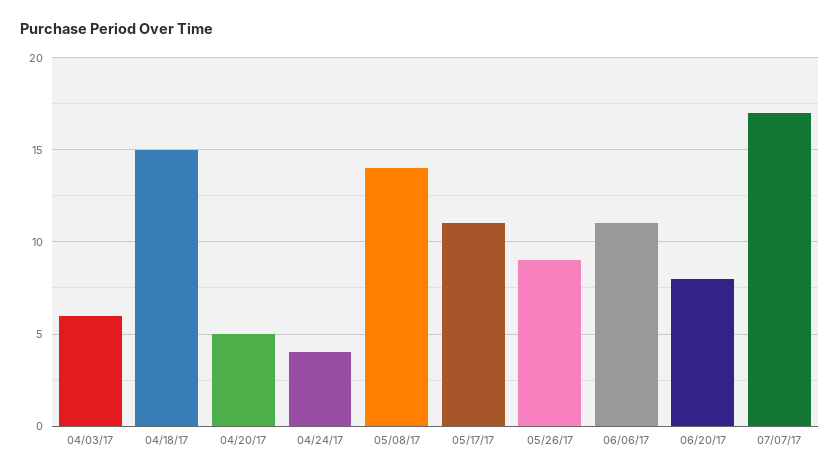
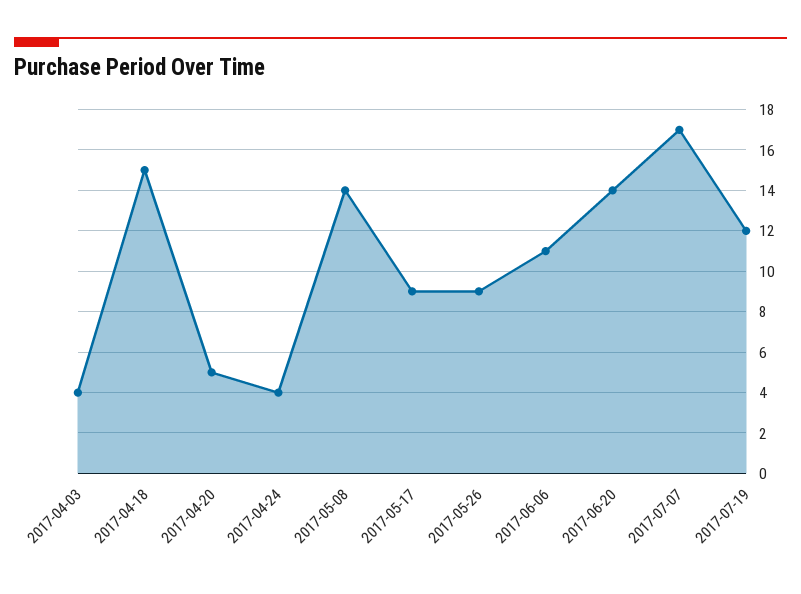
04/03/17: 6 -> 4
05/17/17: 11 -> 9
06/20/17: 8 -> 14
2017-07-19: none -> 12

